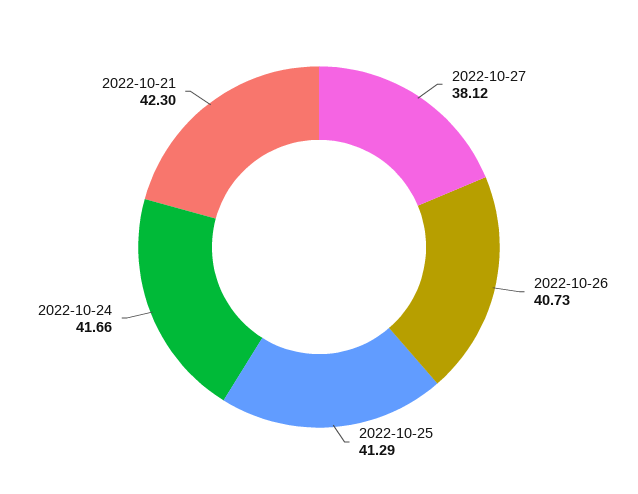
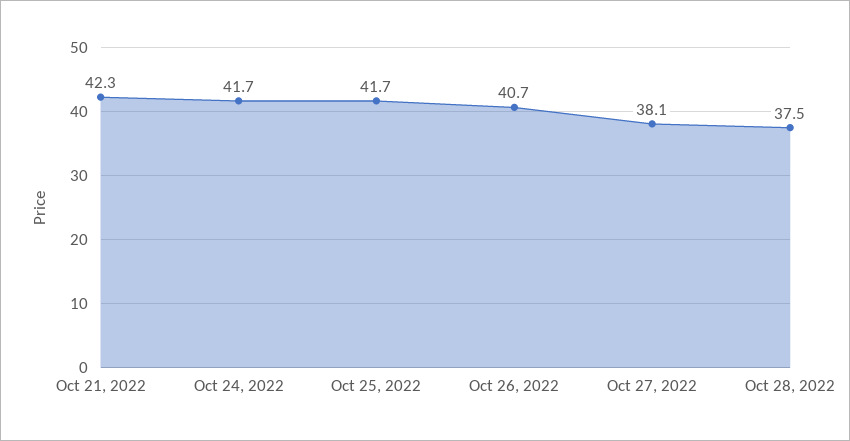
2022-10-25: 41.29 -> 41.7
Oct 28, 2022: none -> 37.5

